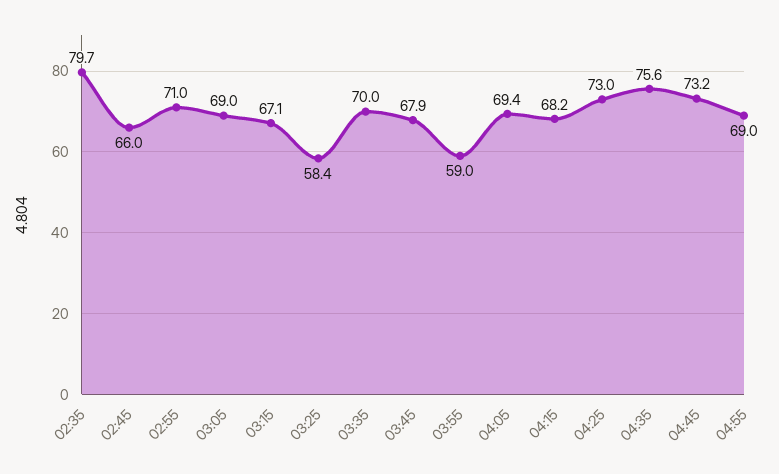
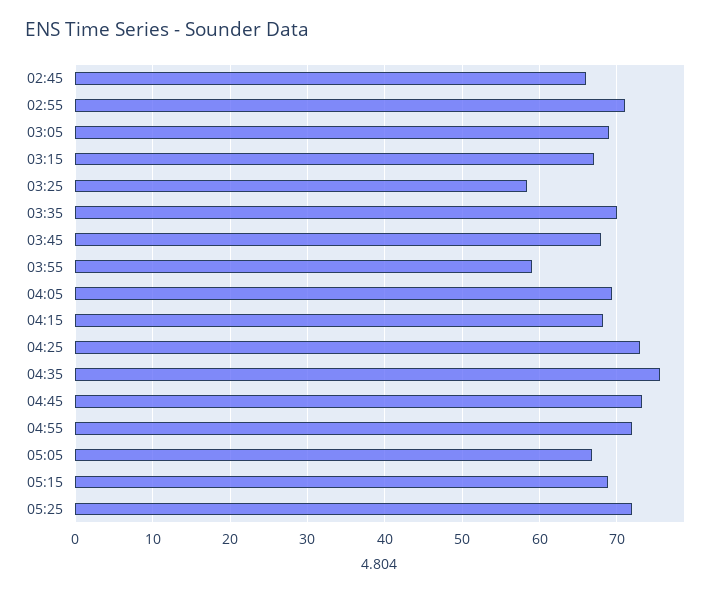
02:35: 79.7 -> none
04:55: 69 -> 72
05:05: none -> 67
05:15: none -> 69
05:25: none -> 72

